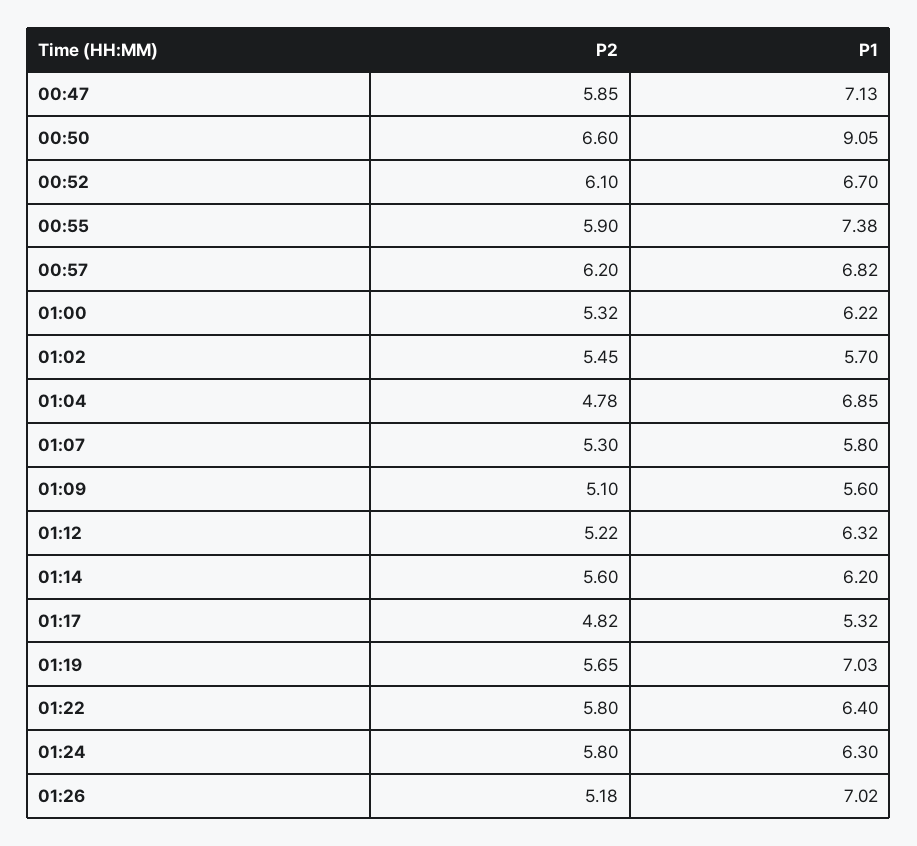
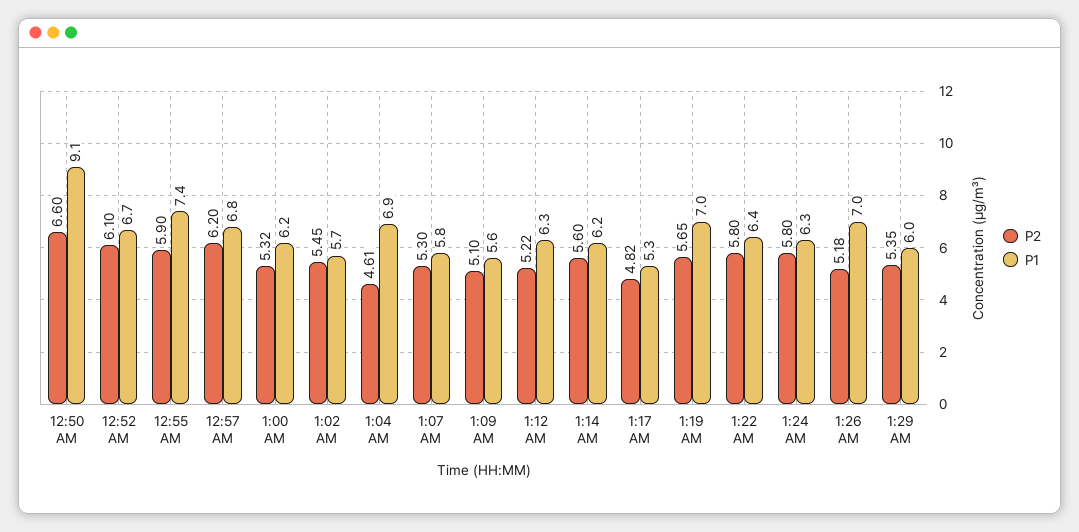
P2, 00:47: 5.85 -> none
P1, 00:47: 7.13 -> none
P2, 01:04: 4.78 -> 4.61
P2, 1:29 AM: none -> 5.35
P1, 1:29 AM: none -> 6

